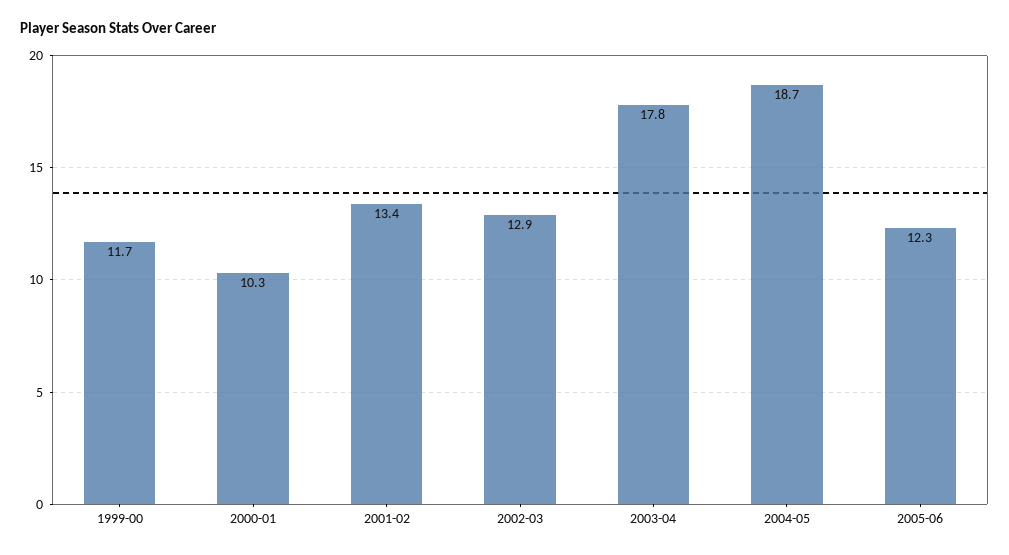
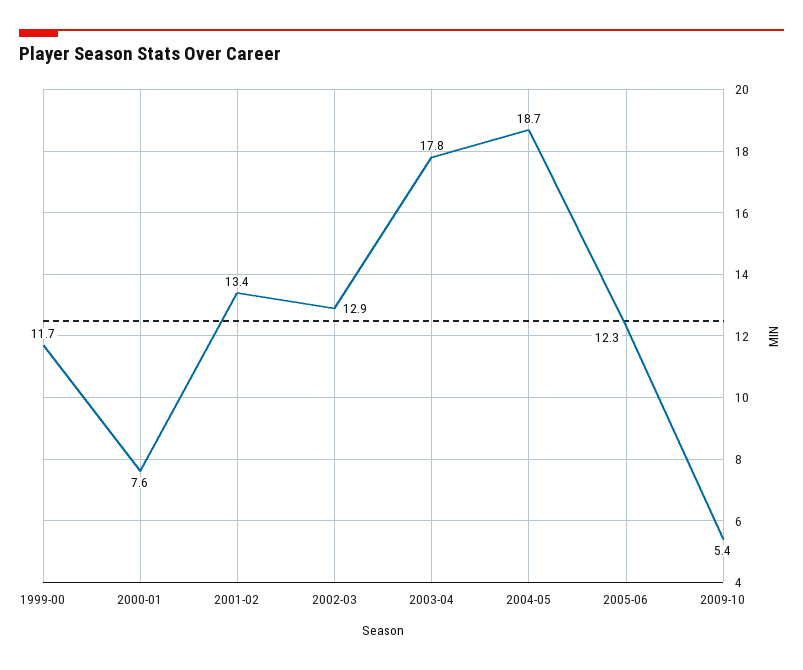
2000-01: 10.3 -> 7.6
2009-10: none -> 5.4

